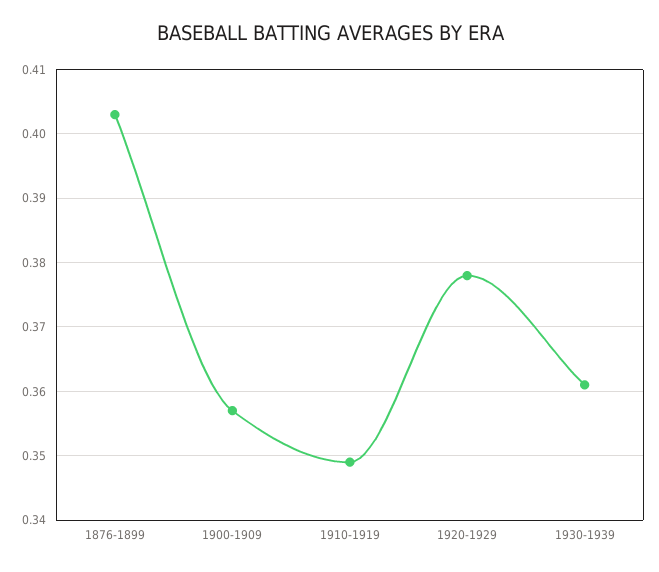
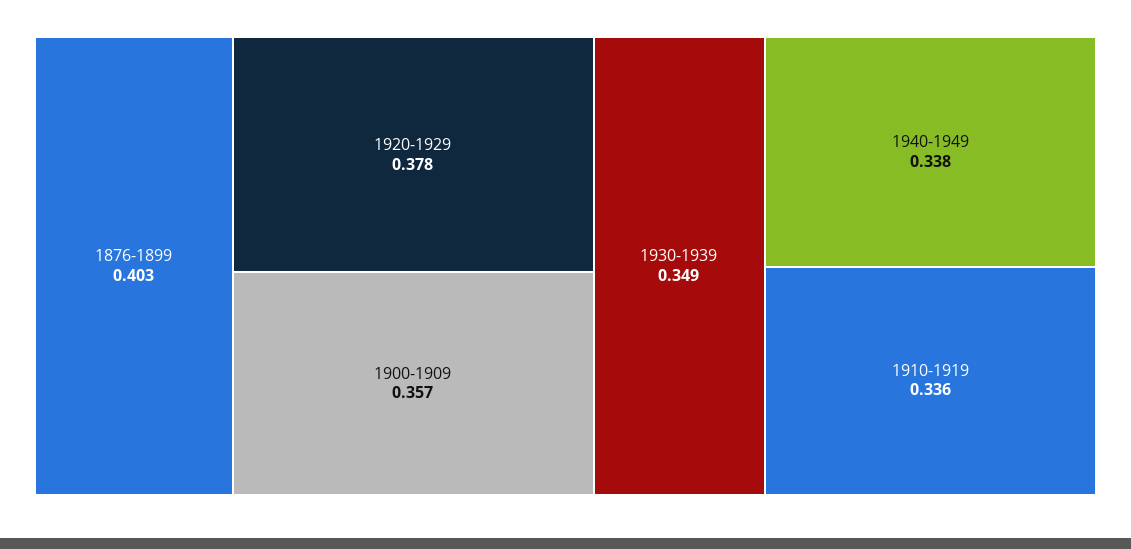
1910-1919: 0.349 -> 0.336
1930-1939: 0.361 -> 0.349
1940-1949: none -> 0.338

